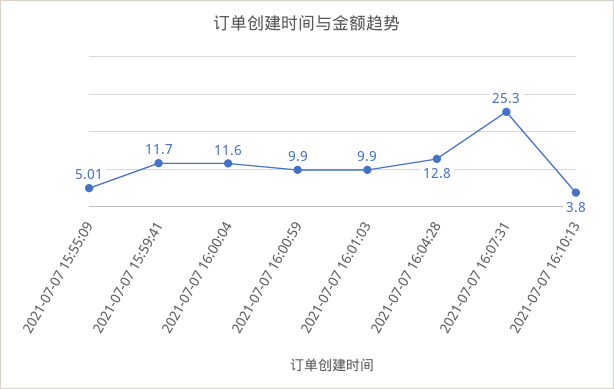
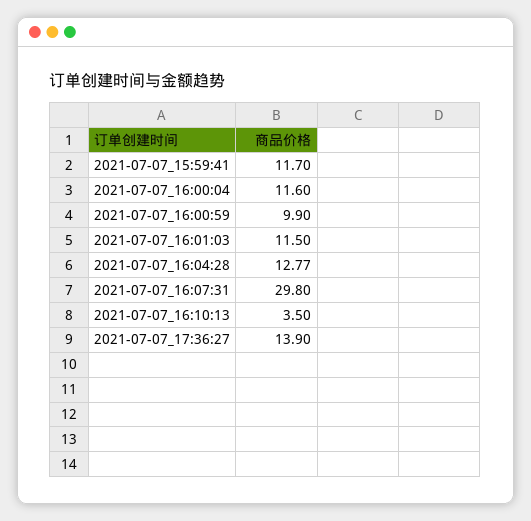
2021-07-07 15:55:09: 5.01 -> none
2021-07-07 16:01:03: 9.9 -> 11.5
2021-07-07 16:04:28: 12.8 -> 12.77
2021-07-07 16:07:31: 25.3 -> 29.8
2021-07-07 16:10:13: 3.8 -> 3.5
2021-07-07_17:36:27: none -> 13.9

